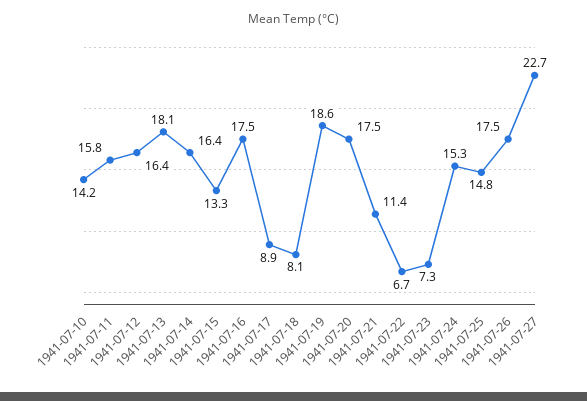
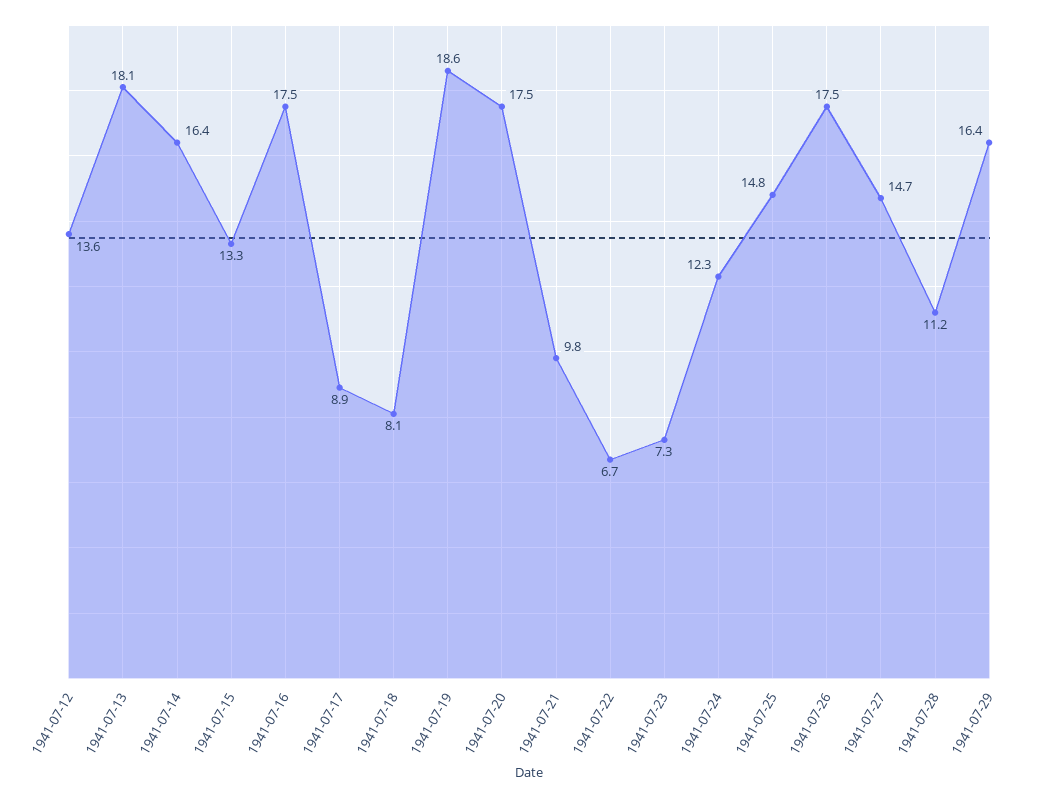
1941-07-10: 14.2 -> none
1941-07-11: 15.8 -> none
1941-07-12: 16.4 -> 13.6
1941-07-21: 11.4 -> 9.8
1941-07-24: 15.3 -> 12.3
1941-07-27: 22.7 -> 14.7
1941-07-28: none -> 11.2
1941-07-29: none -> 16.4

